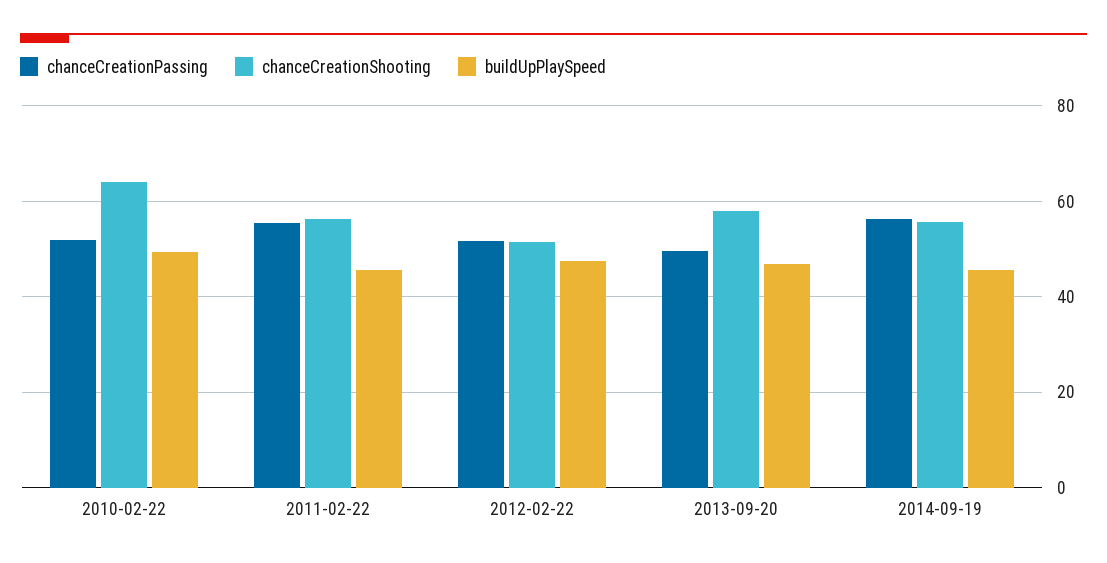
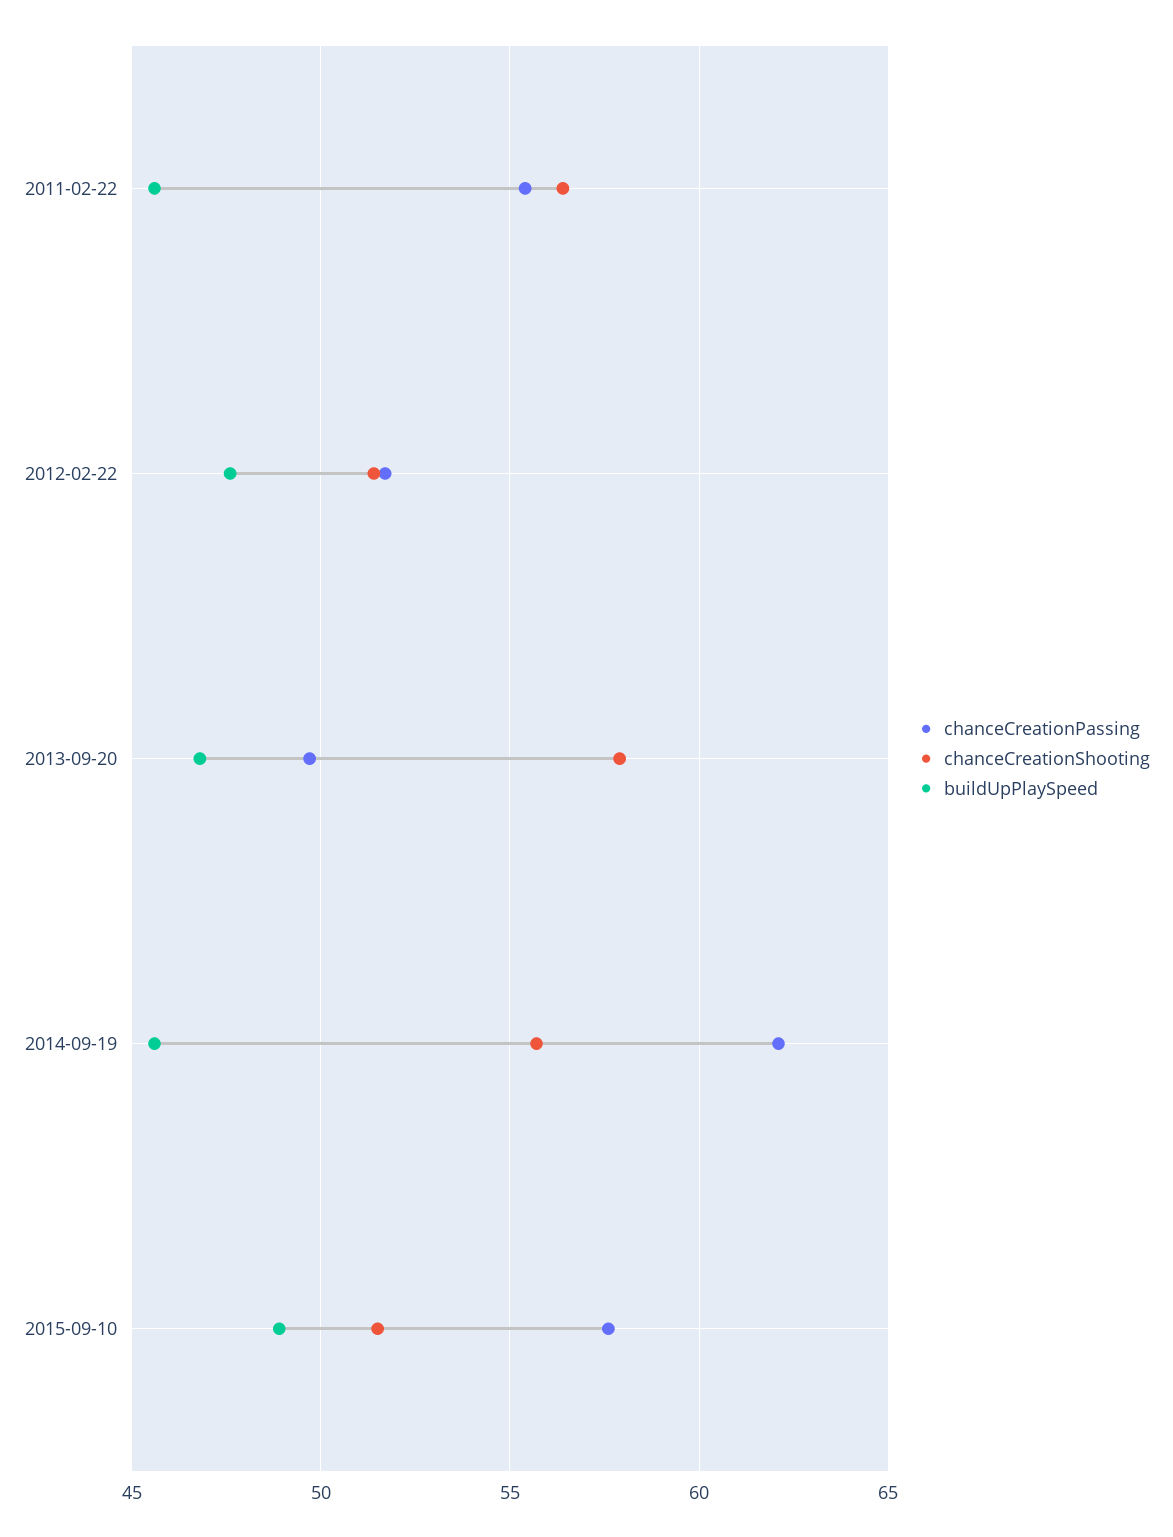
chanceCreationPassing, 2010-02-22: 52 -> none
chanceCreationShooting, 2010-02-22: 64 -> none
buildUpPlaySpeed, 2010-02-22: 50 -> none
chanceCreationPassing, 2014-09-19: 56 -> 62
chanceCreationPassing, 2015-09-10: none -> 57.5
chanceCreationShooting, 2015-09-10: none -> 51.5
buildUpPlaySpeed, 2015-09-10: none -> 49

